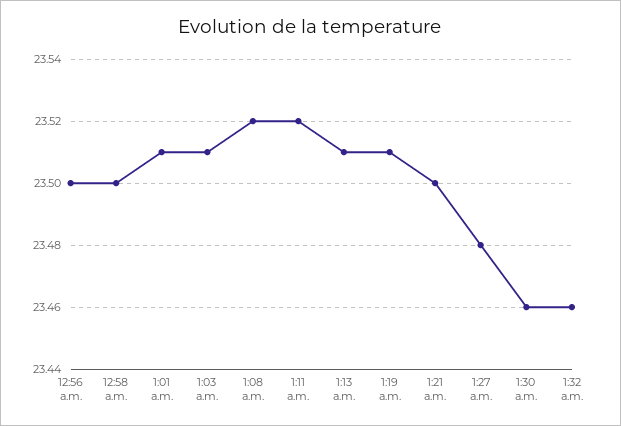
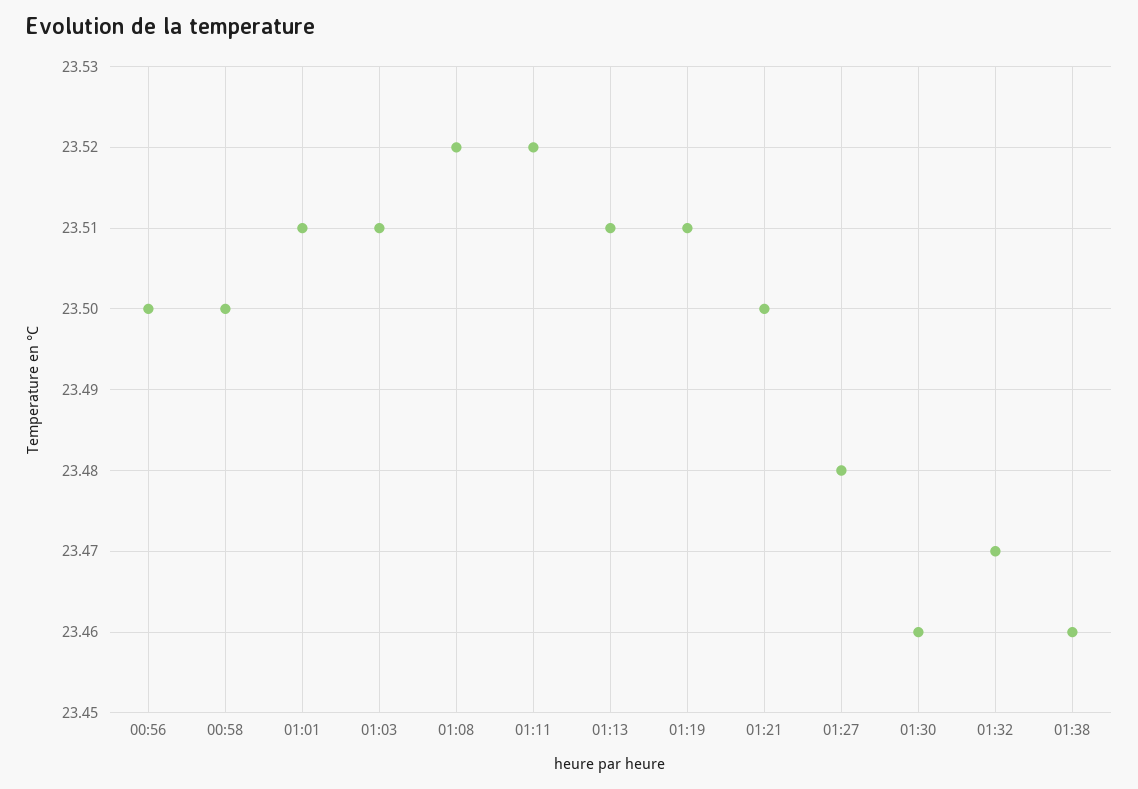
1:32 a.m.: 23.46 -> 23.47
01:38: none -> 23.46

